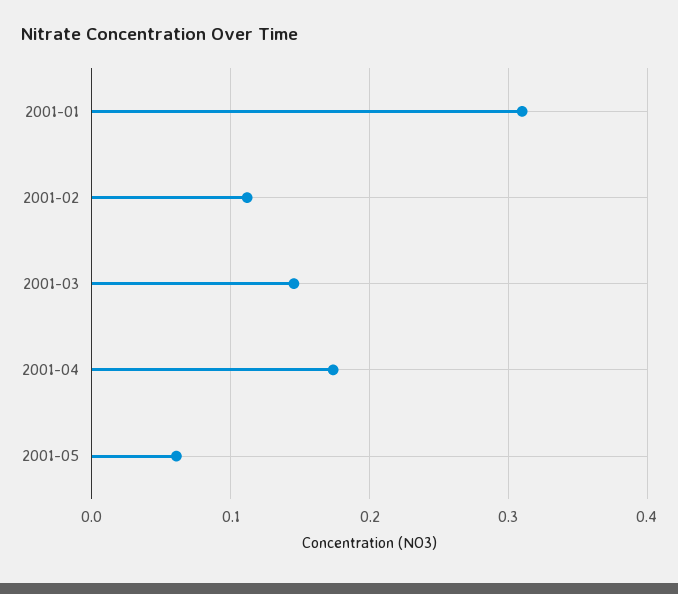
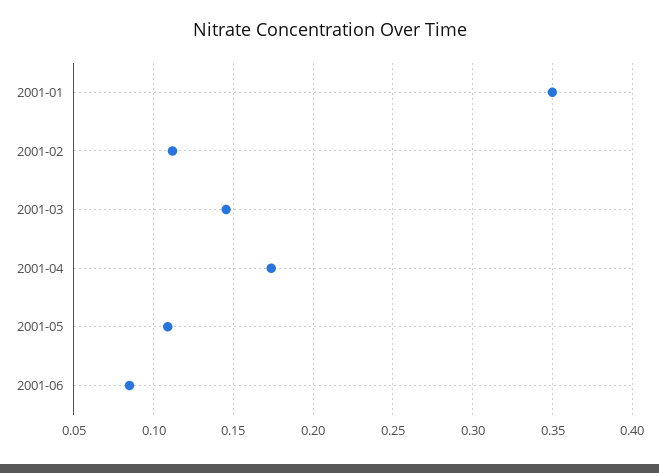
2001-01: 0.31 -> 0.35
2001-05: 0.06 -> 0.11
2001-06: none -> 0.085

